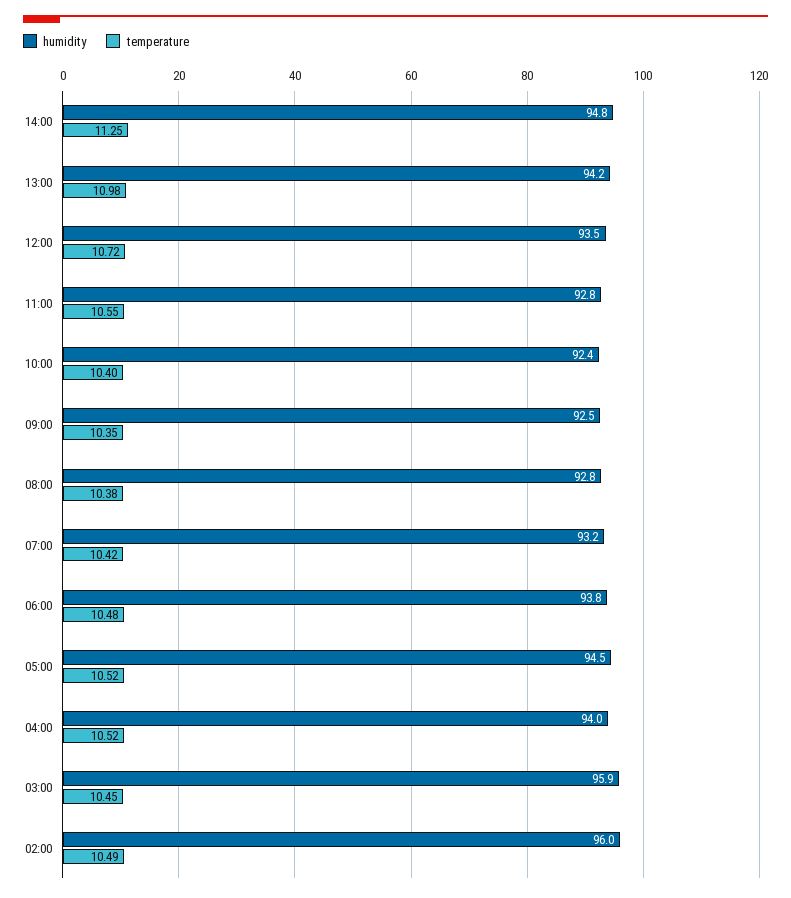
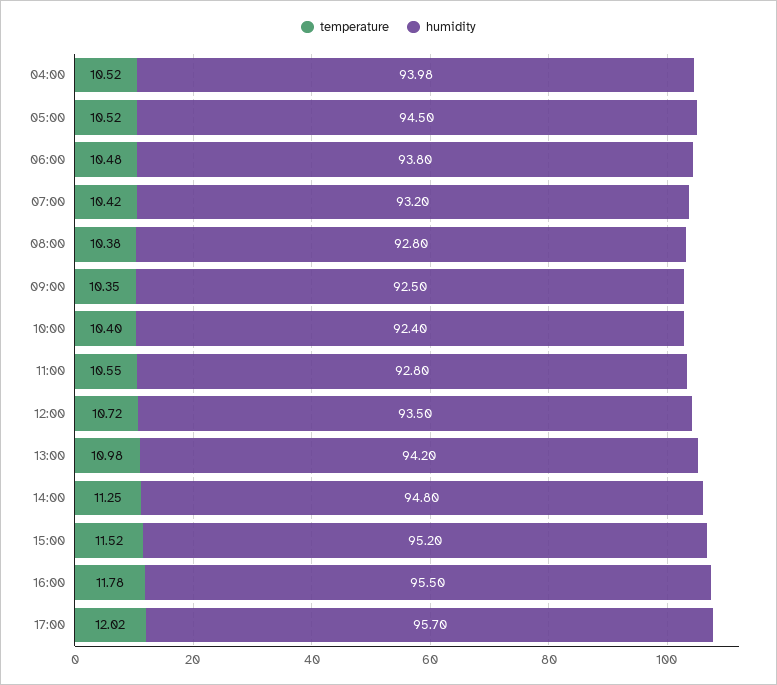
humidity, 03:00: 95.9 -> none
temperature, 03:00: 10.45 -> none
humidity, 02:00: 96 -> none
temperature, 02:00: 10.49 -> none
temperature, 15:00: none -> 11.52
humidity, 15:00: none -> 95.2
temperature, 16:00: none -> 11.78
humidity, 16:00: none -> 95.5
temperature, 17:00: none -> 12.02
humidity, 17:00: none -> 95.7

